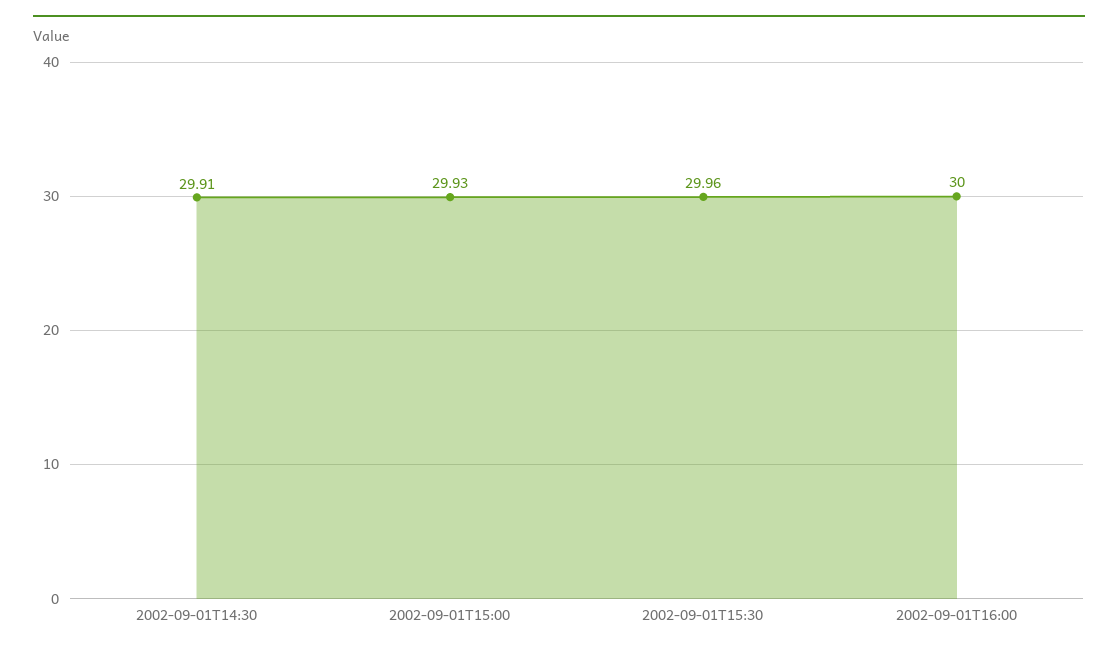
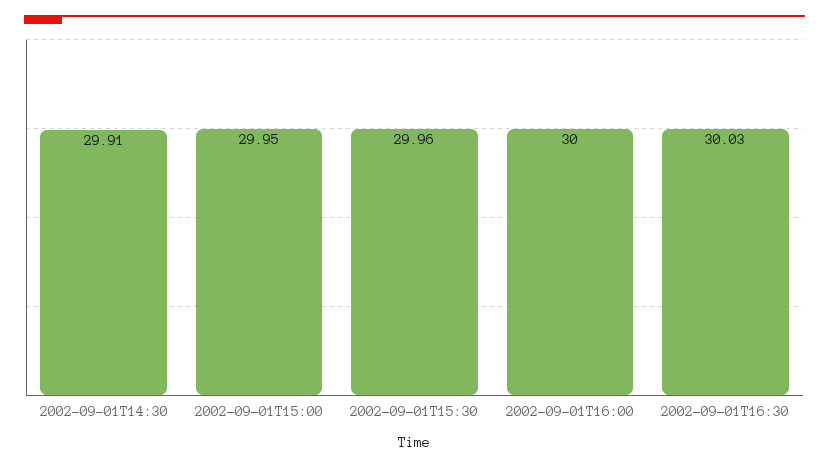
2002-09-01T15:00: 29.93 -> 29.95
2002-09-01T16:30: none -> 30.03

